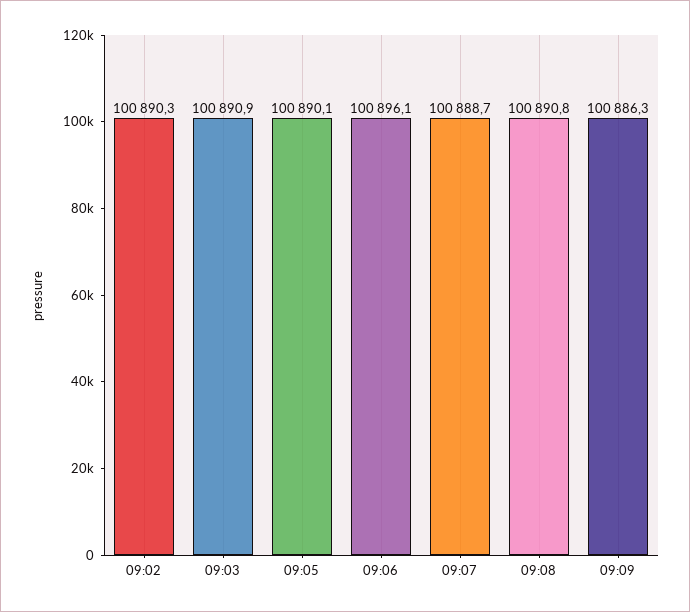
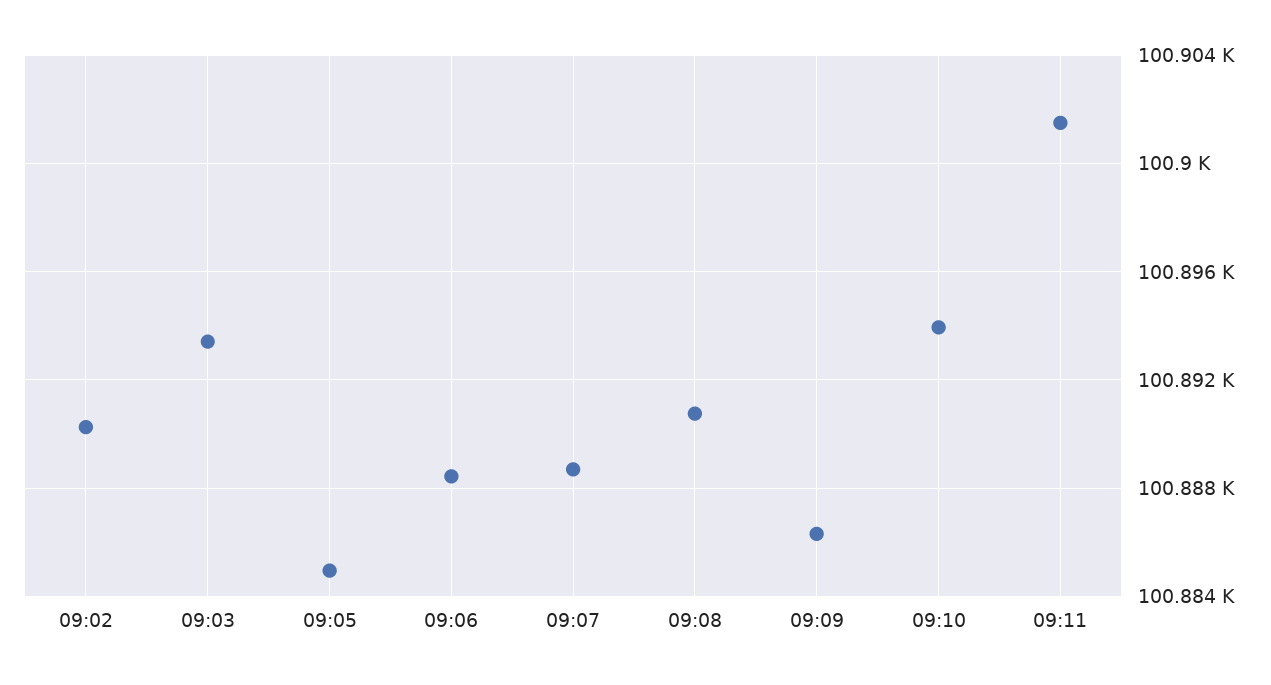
09:03: 100890.9 -> 100893.5
09:05: 100890.1 -> 100885
09:06: 100896.1 -> 100888.5
09:10: none -> 100894
09:11: none -> 100901.5

